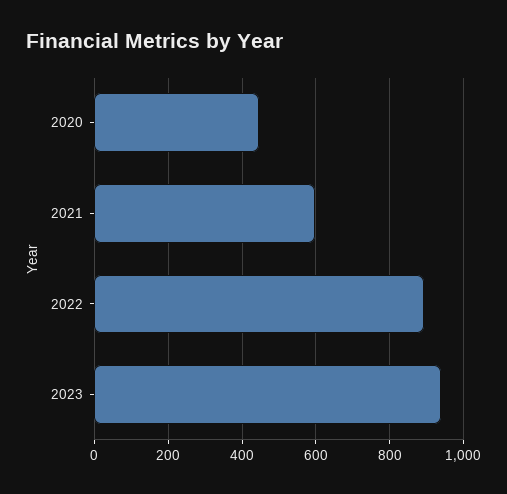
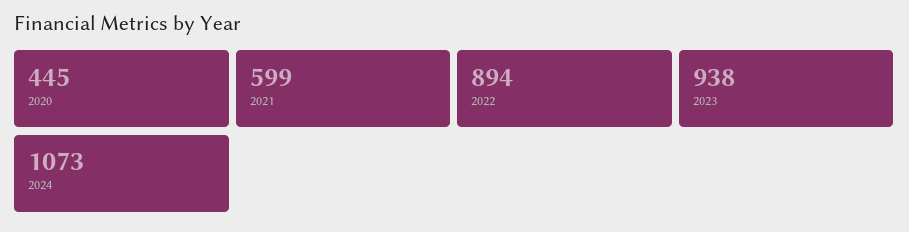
2024: none -> 1073

